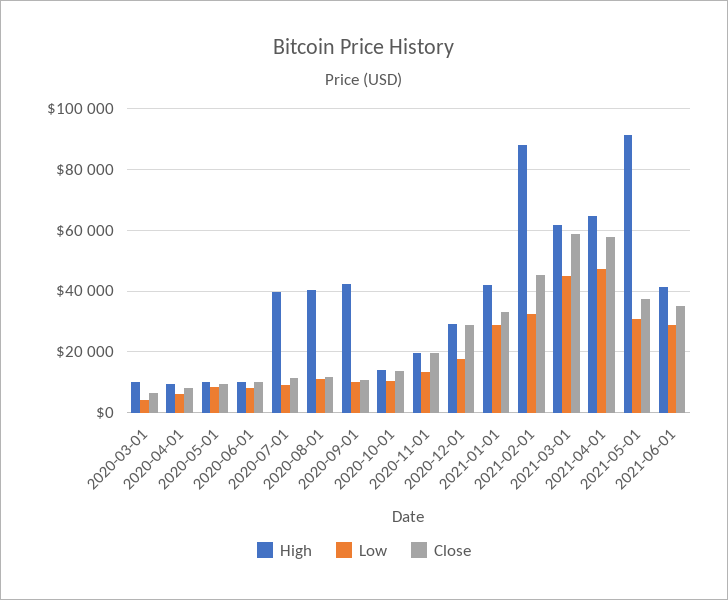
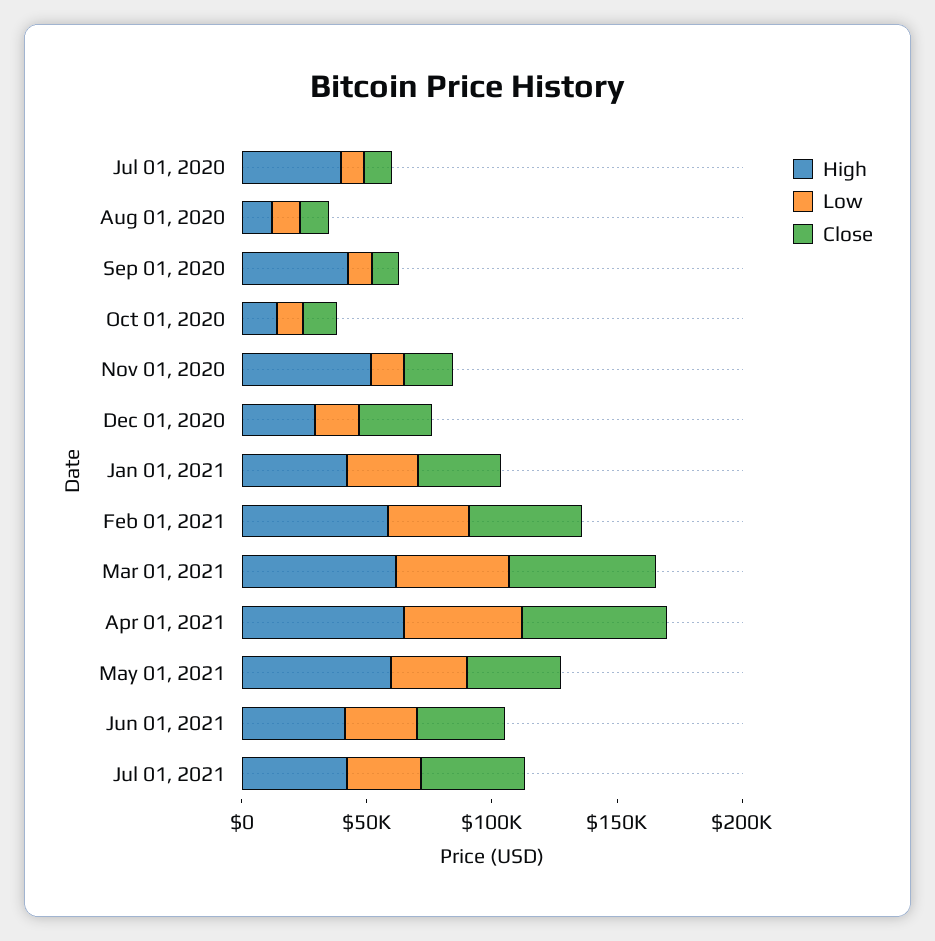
High, 2020-03-01: 10000 -> none
Low, 2020-03-01: 4000 -> none
Close, 2020-03-01: 6000 -> none
High, 2020-04-01: 10000 -> none
Low, 2020-04-01: 6000 -> none
Close, 2020-04-01: 8000 -> none
High, 2020-05-01: 10000 -> none
Low, 2020-05-01: 8000 -> none
Close, 2020-05-01: 10000 -> none
High, 2020-06-01: 10000 -> none
Low, 2020-06-01: 8000 -> none
Close, 2020-06-01: 10000 -> none
High, 2020-08-01: 40000 -> 10000
High, 2020-11-01: 20000 -> 50000
High, 2021-02-01: 88000 -> 60000
High, 2021-05-01: 92000 -> 60000
High, Jul 01, 2021: none -> 40000
Low, Jul 01, 2021: none -> 30000
Close, Jul 01, 2021: none -> 40000

